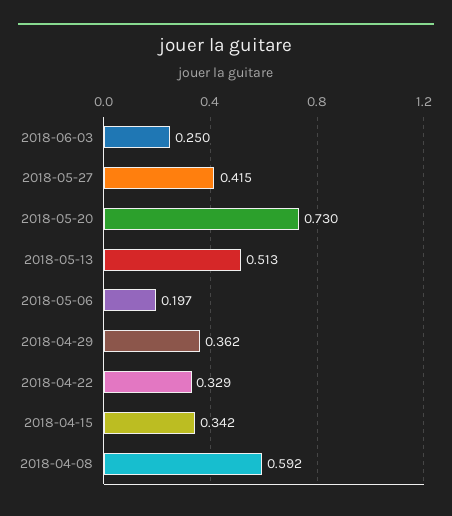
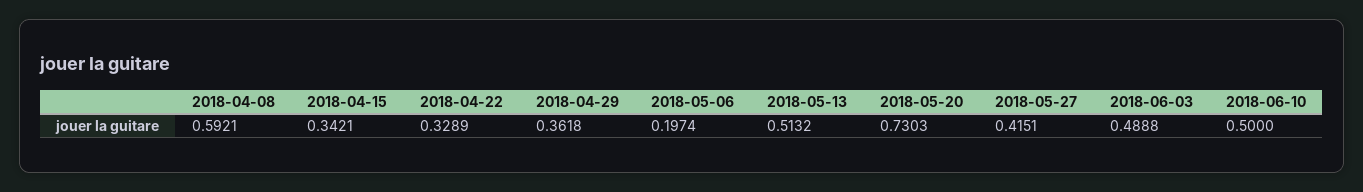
2018-06-03: 0.25 -> 0.4888
2018-06-10: none -> 0.5

